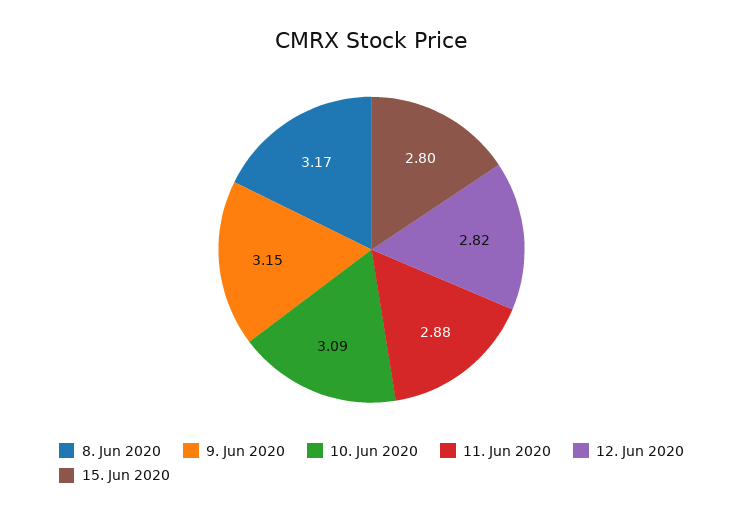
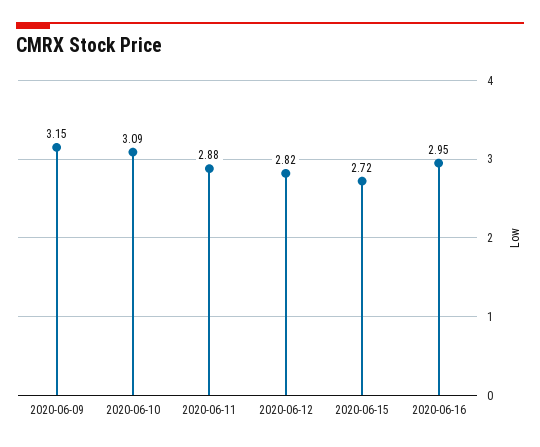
8. Jun 2020: 3.17 -> none
15. Jun 2020: 2.8 -> 2.72
2020-06-16: none -> 2.95

